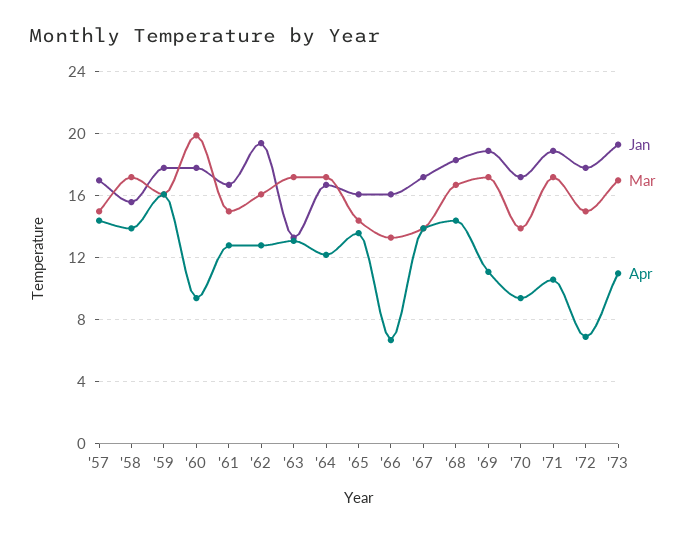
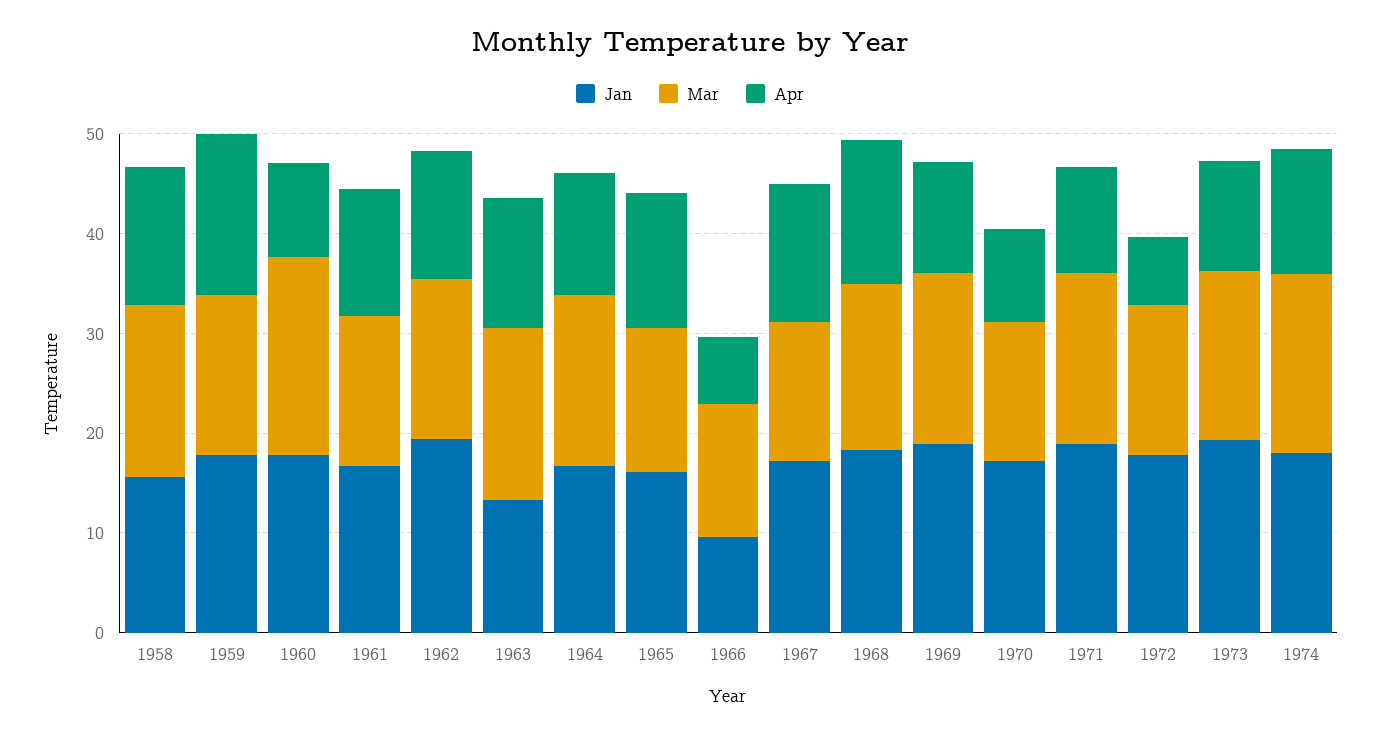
Jan, '57: 17 -> none
Mar, '57: 15 -> none
Apr, '57: 14.5 -> none
Jan, '66: 16 -> 10
Jan, 1974: none -> 18
Mar, 1974: none -> 18
Apr, 1974: none -> 12

